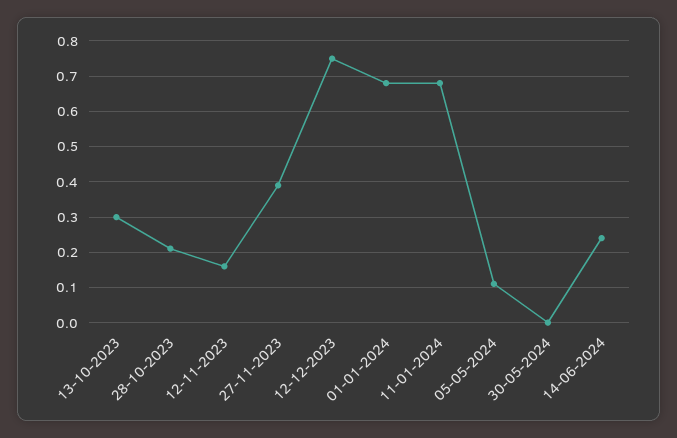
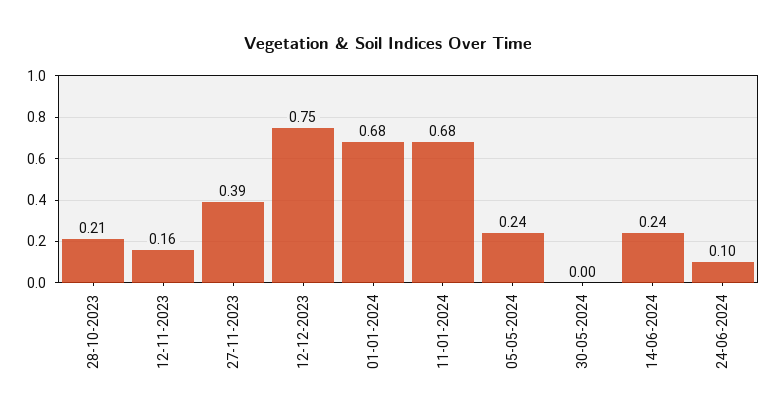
13-10-2023: 0.3 -> none
05-05-2024: 0.1 -> 0.24
24-06-2024: none -> 0.1

